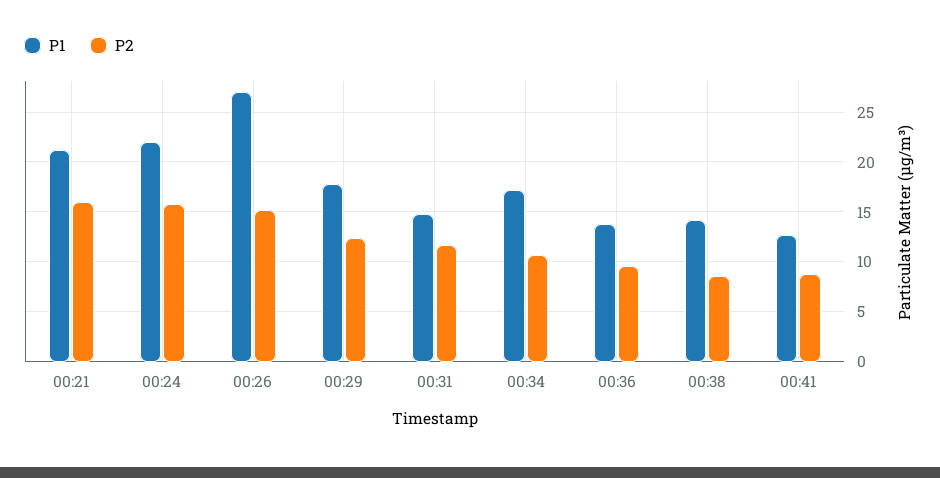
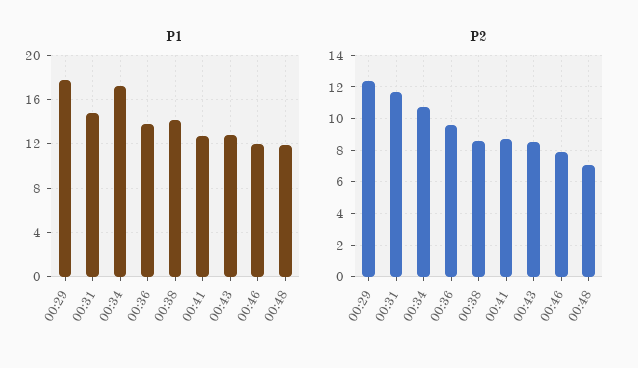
P1, 00:21: 21 -> none
P2, 00:21: 16 -> none
P1, 00:24: 22 -> none
P2, 00:24: 16 -> none
P1, 00:26: 27 -> none
P2, 00:26: 15 -> none
P1, 00:43: none -> 13
P1, 00:46: none -> 12
P1, 00:48: none -> 12
P2, 00:43: none -> 8.5
P2, 00:46: none -> 8
P2, 00:48: none -> 7

